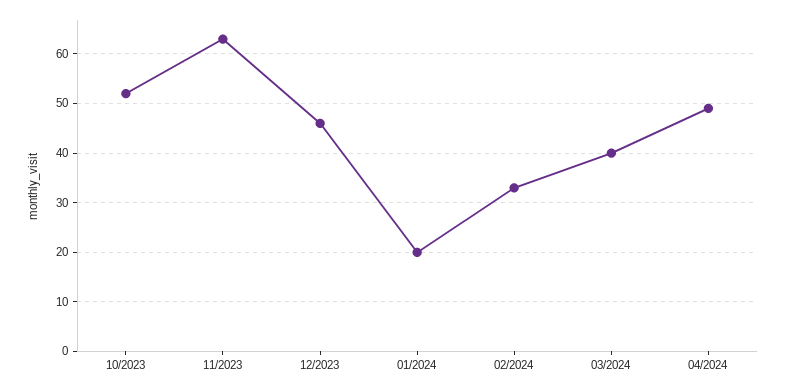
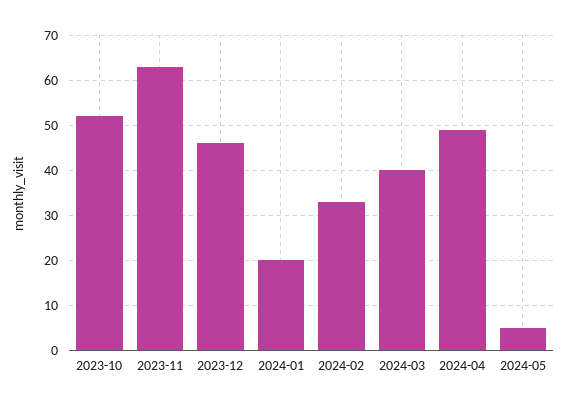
2024-05: none -> 5

